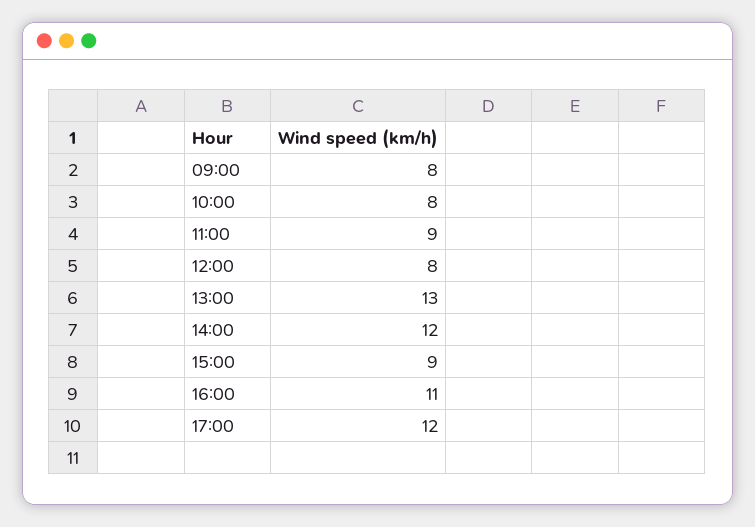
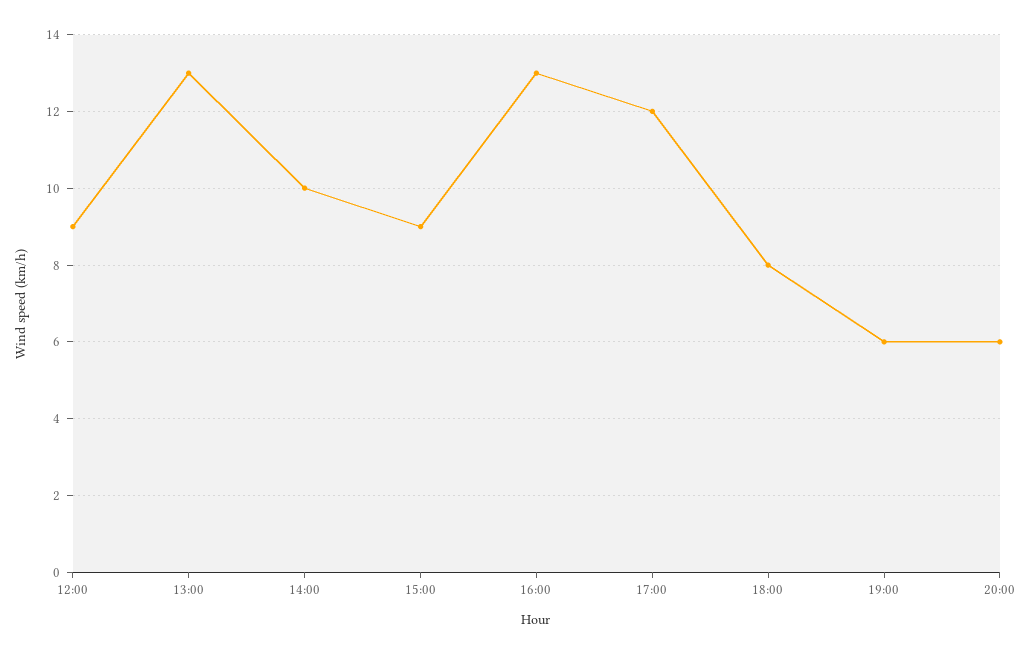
09:00: 8 -> none
10:00: 8 -> none
11:00: 9 -> none
12:00: 8 -> 9
14:00: 12 -> 10
16:00: 11 -> 13
18:00: none -> 8
19:00: none -> 6
20:00: none -> 6

